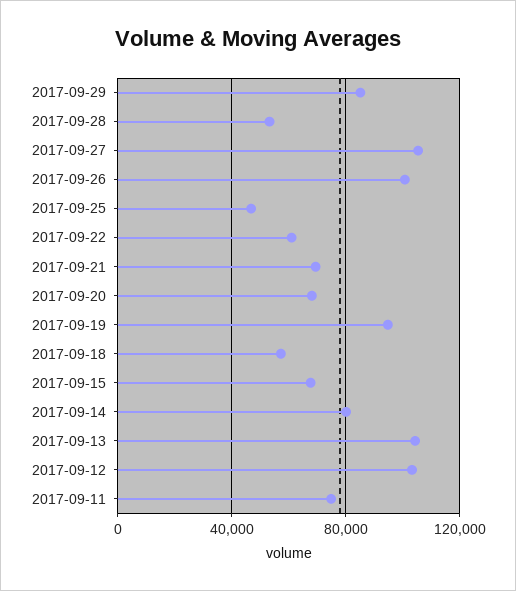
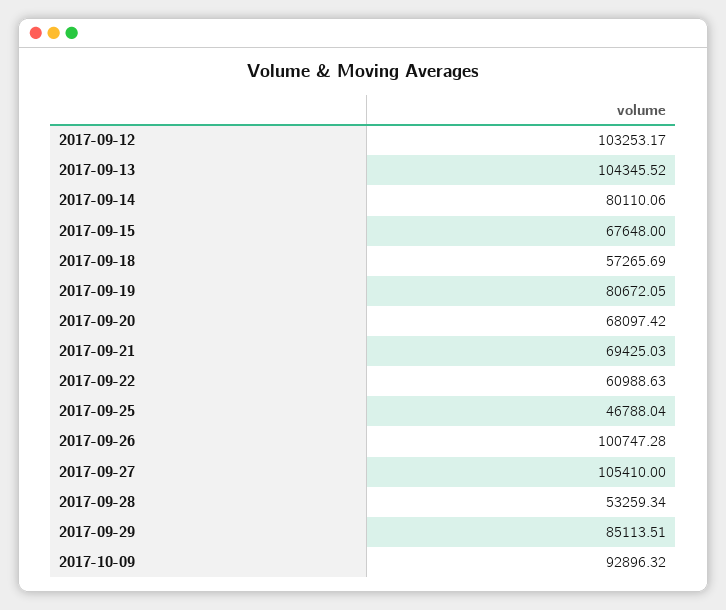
2017-09-19: 95000 -> 80672.05
2017-09-11: 75000 -> none
2017-10-09: none -> 92896.32

